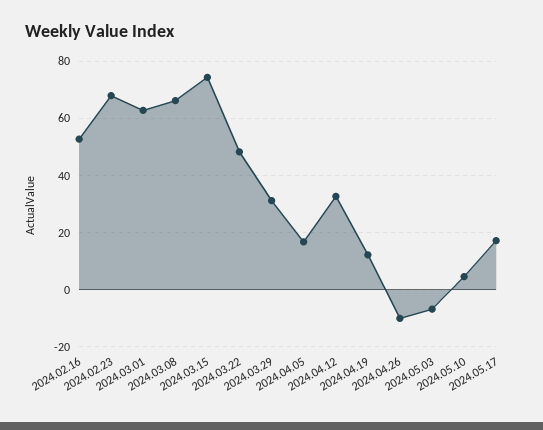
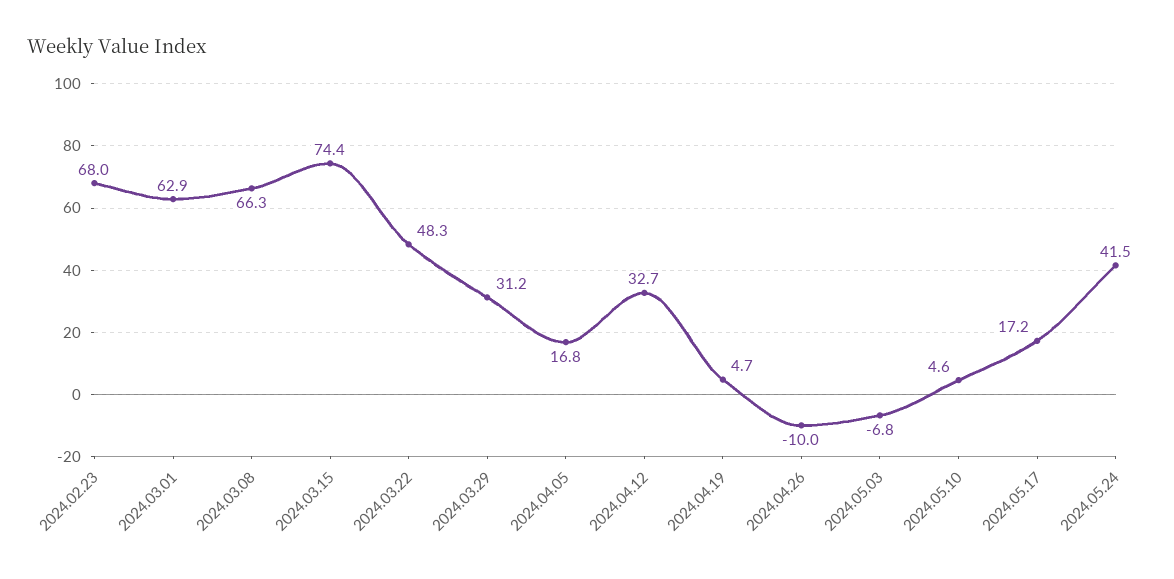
2024.02.16: 52.5 -> none
2024.04.19: 12.5 -> 4.7
2024.05.24: none -> 41.5

